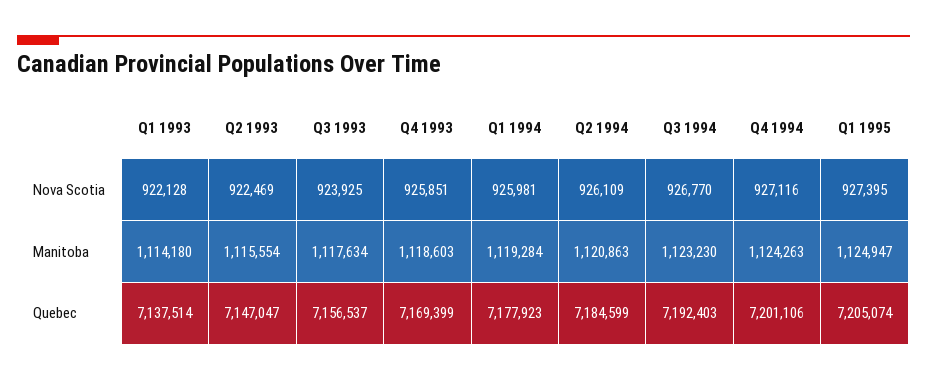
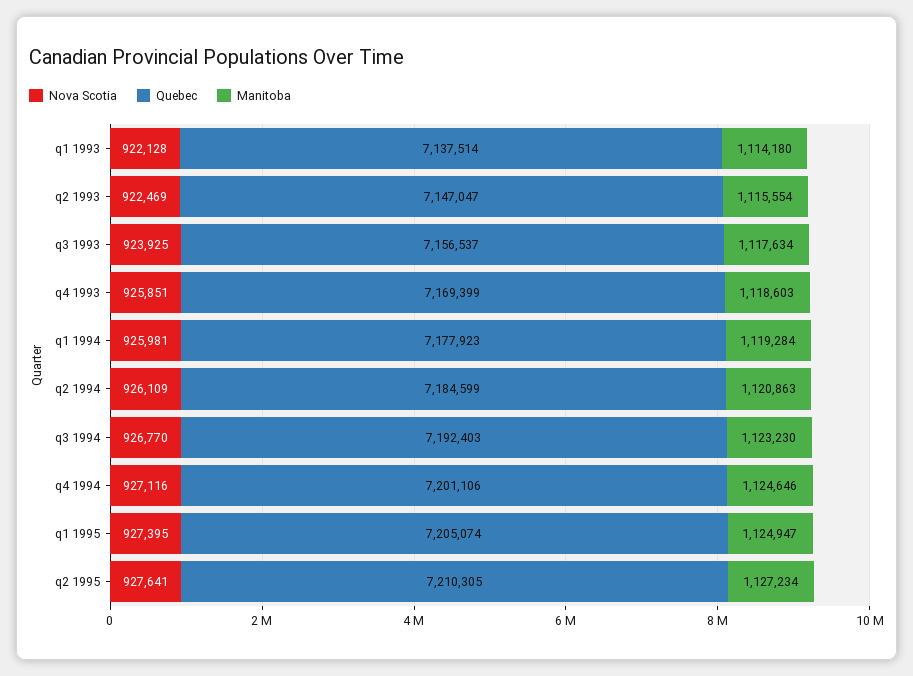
Manitoba, Q4 1994: 1124263 -> 1124646
Nova Scotia, q2 1995: none -> 927641
Quebec, q2 1995: none -> 7210305
Manitoba, q2 1995: none -> 1127234

